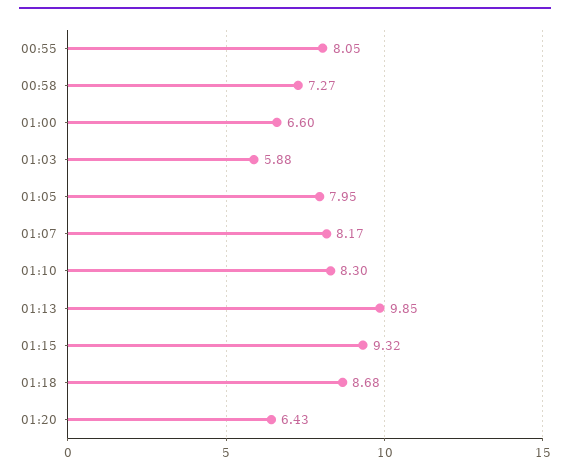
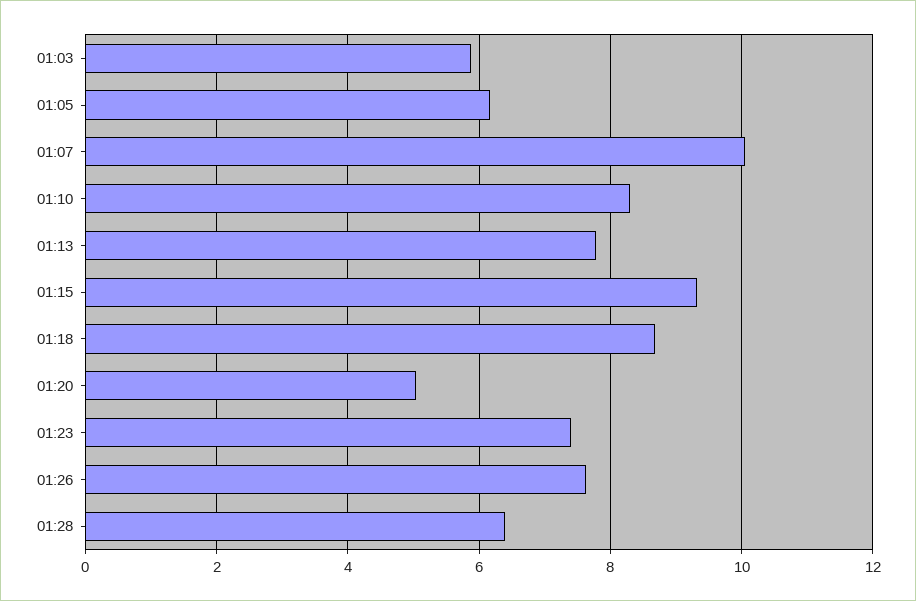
00:55: 8.05 -> none
00:58: 7.27 -> none
01:00: 6.6 -> none
01:05: 7.95 -> 6.2
01:07: 8.17 -> 10
01:13: 9.85 -> 7.8
01:20: 6.43 -> 5
01:23: none -> 7.4
01:26: none -> 7.6
01:28: none -> 6.4

